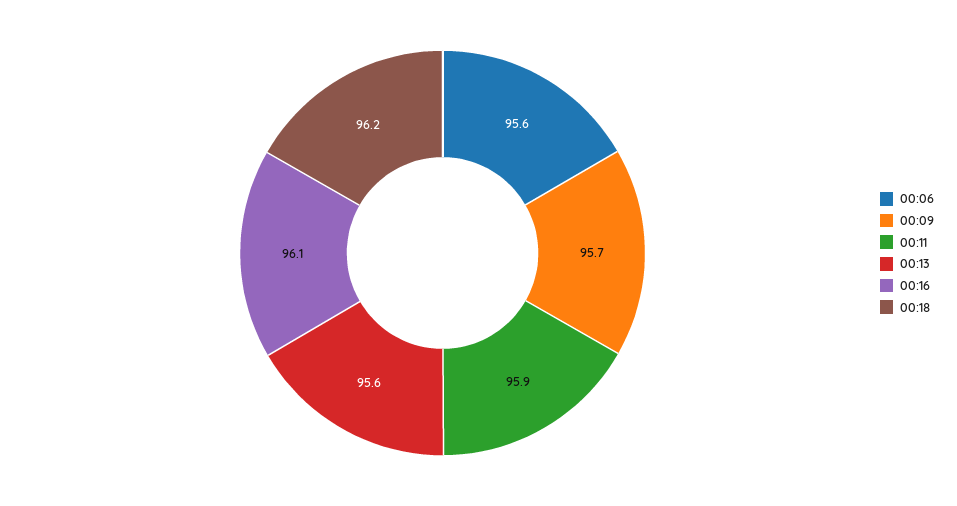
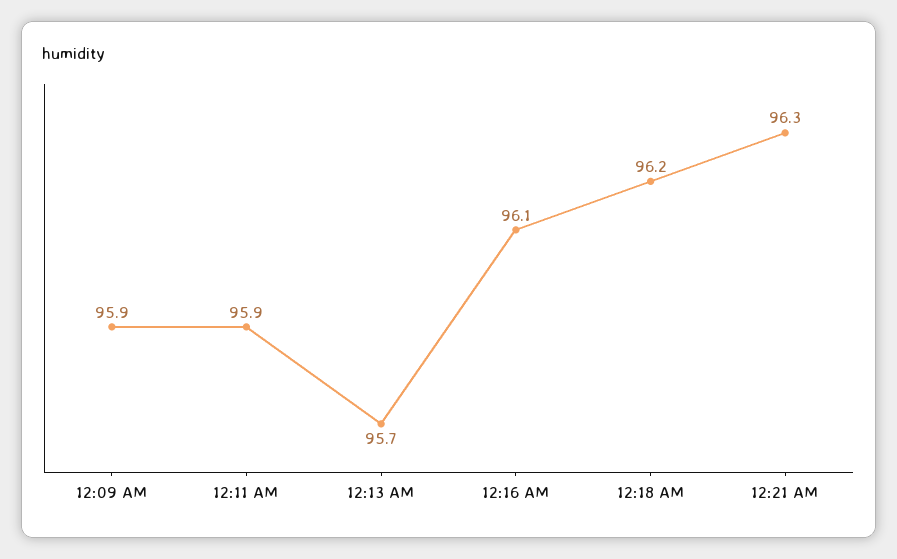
00:06: 95.6 -> none
00:09: 95.7 -> 95.9
00:13: 95.6 -> 95.7
12:21 AM: none -> 96.3

